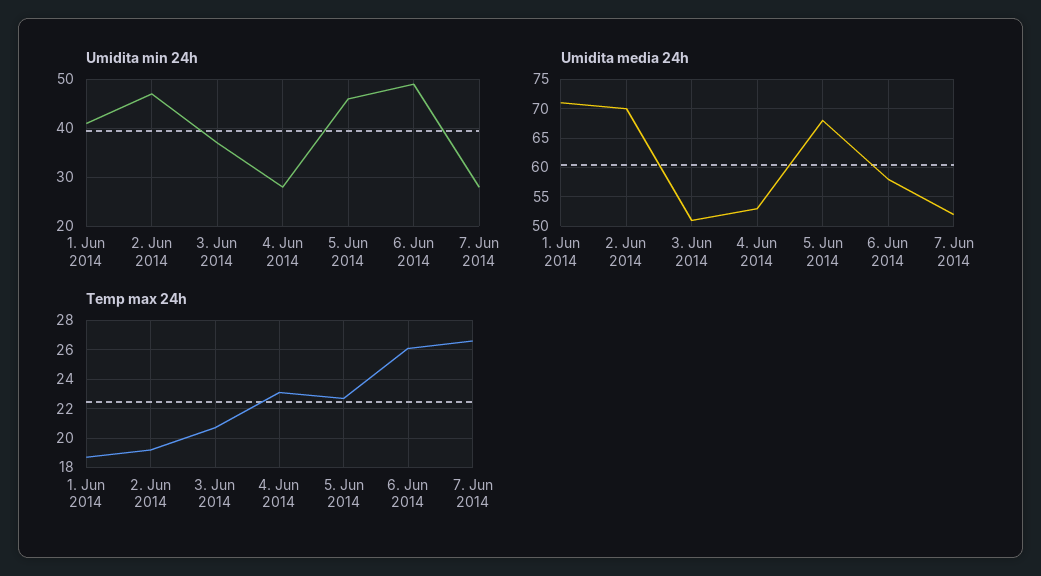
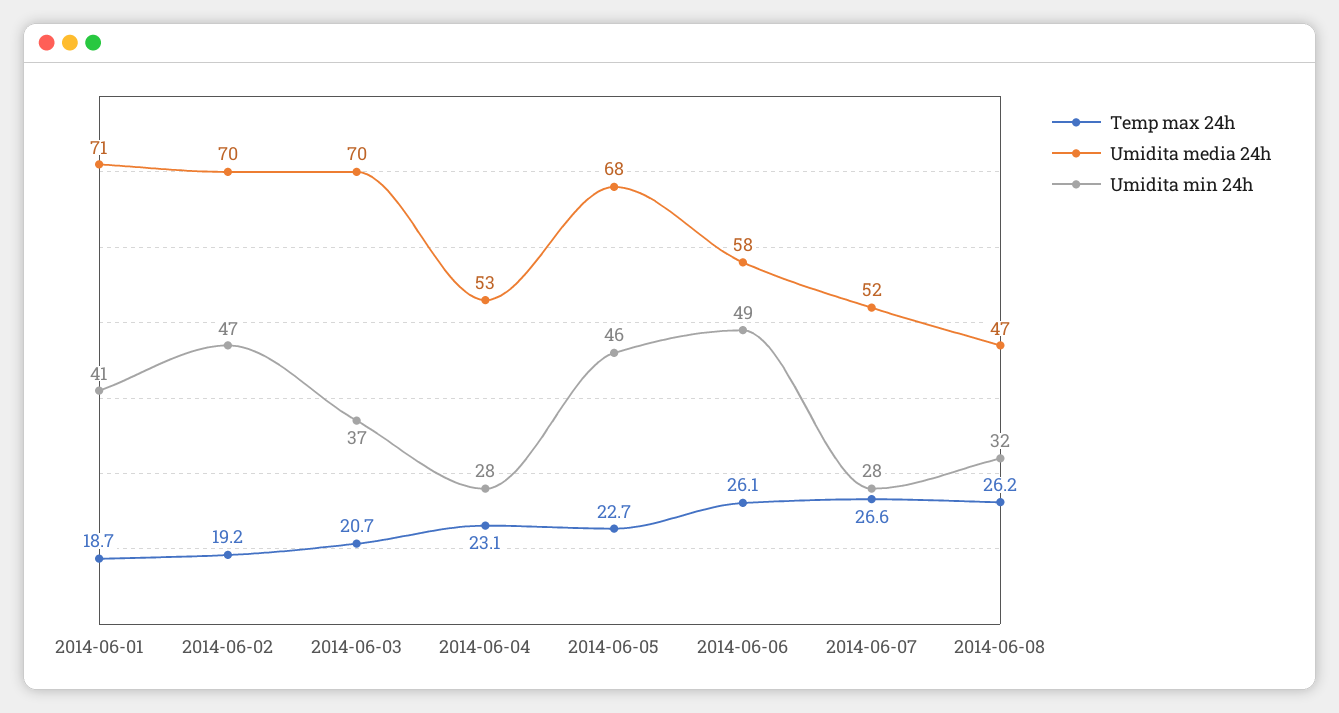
Umidita media 24h, 3. Jun 2014: 50 -> 70
Temp max 24h, 2014-06-08: none -> 26.2
Umidita media 24h, 2014-06-08: none -> 47
Umidita min 24h, 2014-06-08: none -> 32

